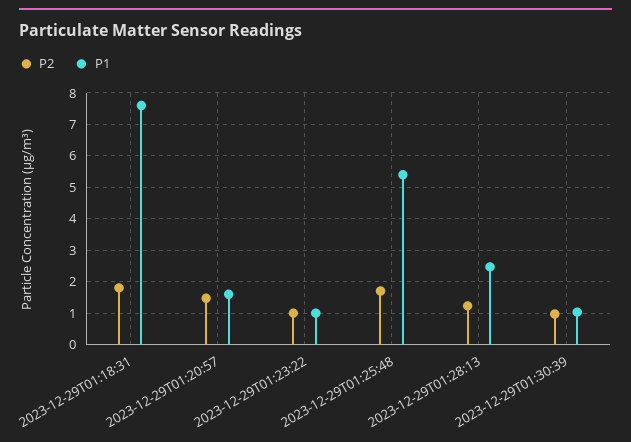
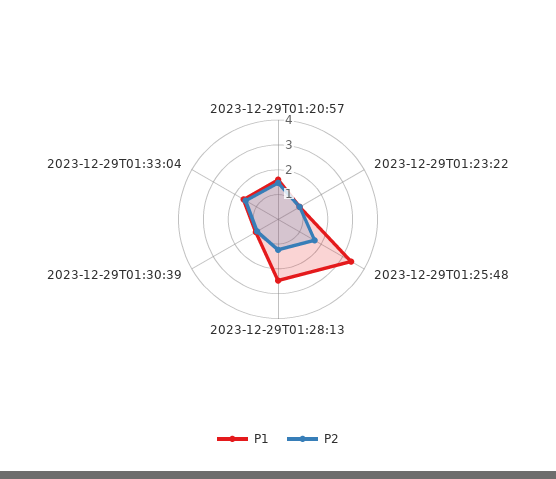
P2, 2023-12-29T01:18:31: 1.8 -> none
P1, 2023-12-29T01:18:31: 7.6 -> none
P1, 2023-12-29T01:25:48: 5.4 -> 3.5
P1, 2023-12-29T01:33:04: none -> 1.5
P2, 2023-12-29T01:33:04: none -> 1.5

